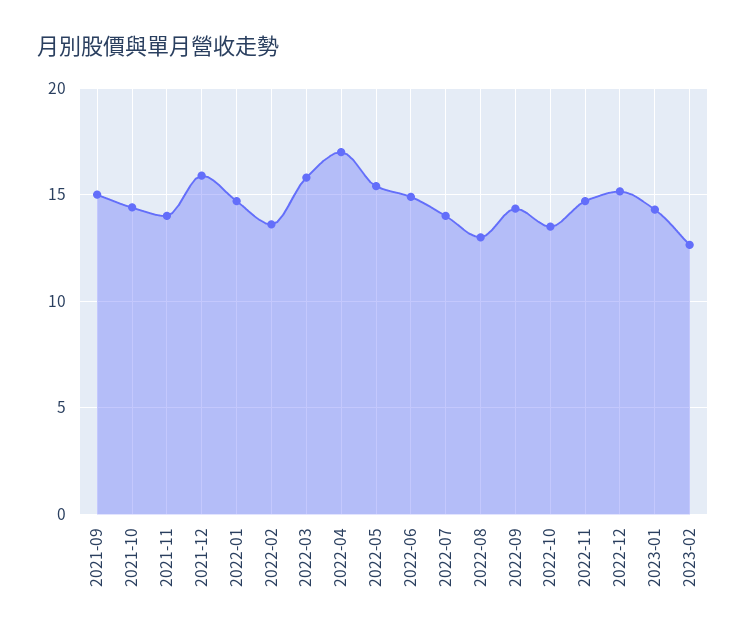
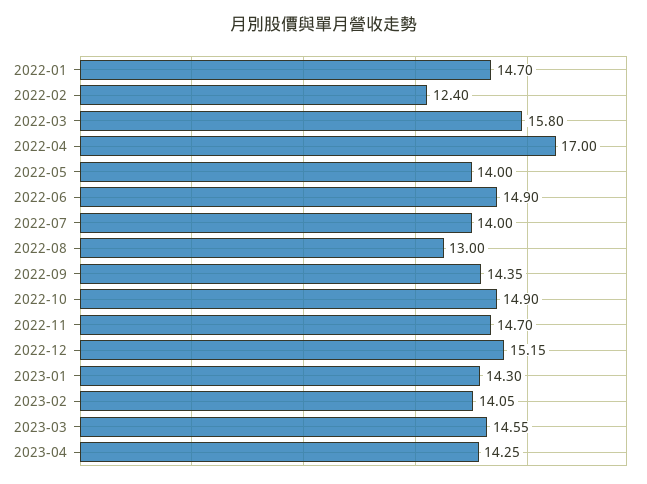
2021-09: 15 -> none
2021-10: 14.5 -> none
2021-11: 14 -> none
2021-12: 16 -> none
2022-02: 13.5 -> 12.4
2022-05: 15.5 -> 14
2022-10: 13.5 -> 14.9
2023-02: 12.5 -> 14.05
2023-03: none -> 14.55
2023-04: none -> 14.25

